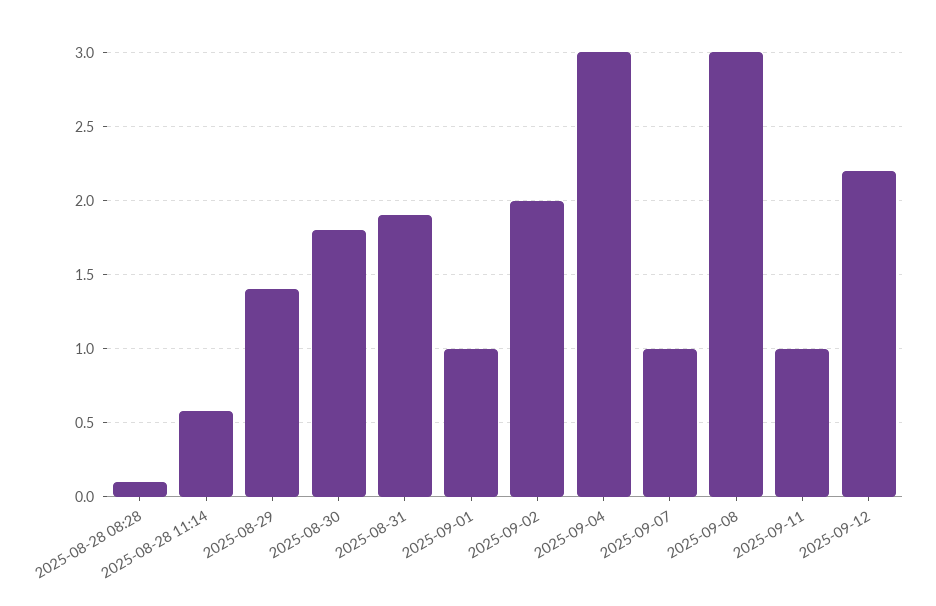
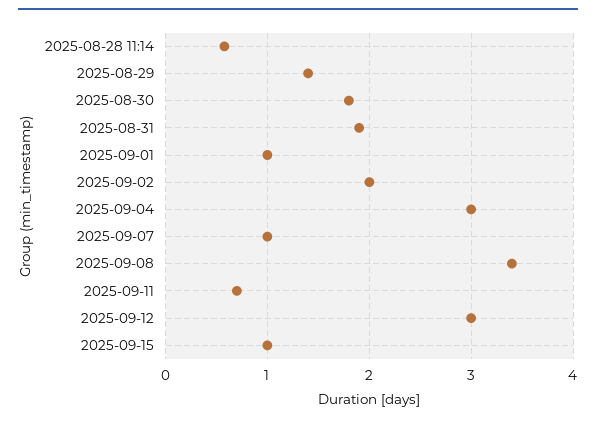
2025-08-28 08:28: 0.1 -> none
2025-09-08: 3 -> 3.4
2025-09-11: 1 -> 0.7
2025-09-12: 2.2 -> 3
2025-09-15: none -> 1

